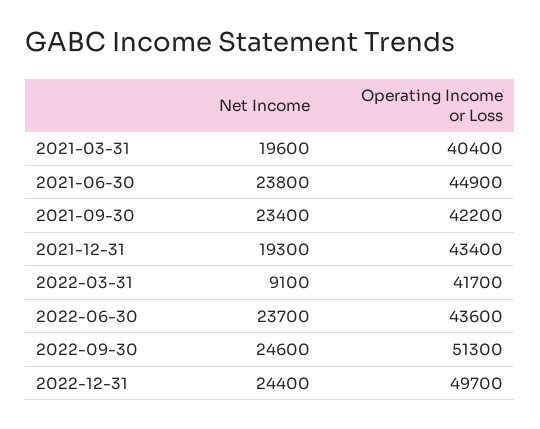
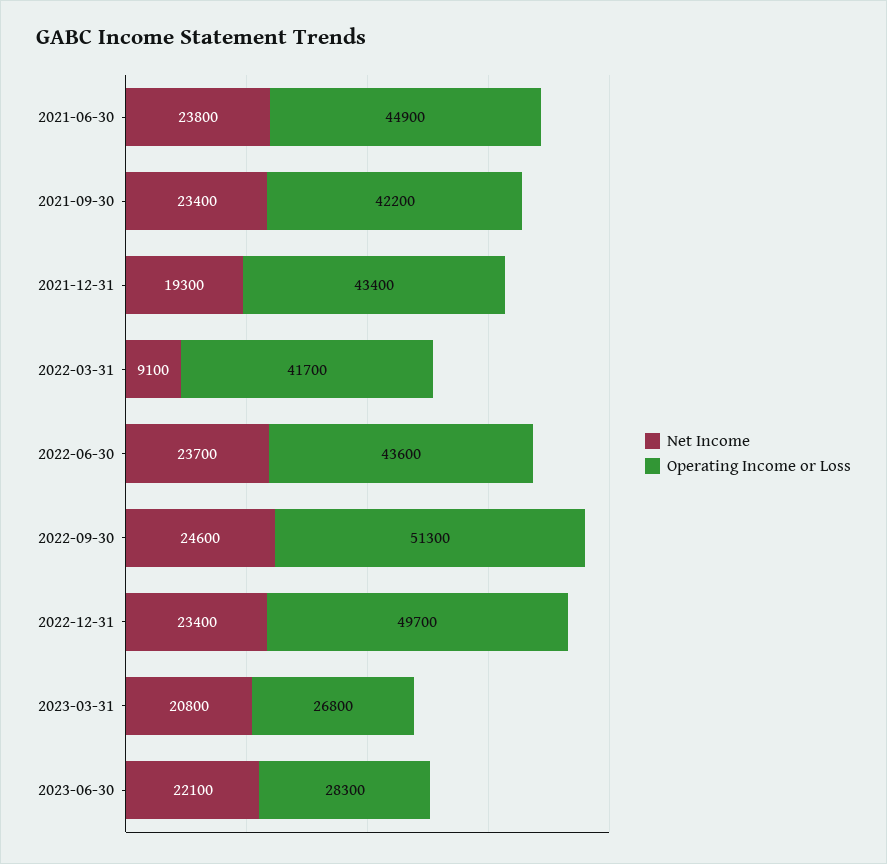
Net Income, 2021-03-31: 19600 -> none
Operating Income or Loss, 2021-03-31: 40400 -> none
Net Income, 2022-12-31: 24400 -> 23400
Net Income, 2023-03-31: none -> 20800
Operating Income or Loss, 2023-03-31: none -> 26800
Net Income, 2023-06-30: none -> 22100
Operating Income or Loss, 2023-06-30: none -> 28300

